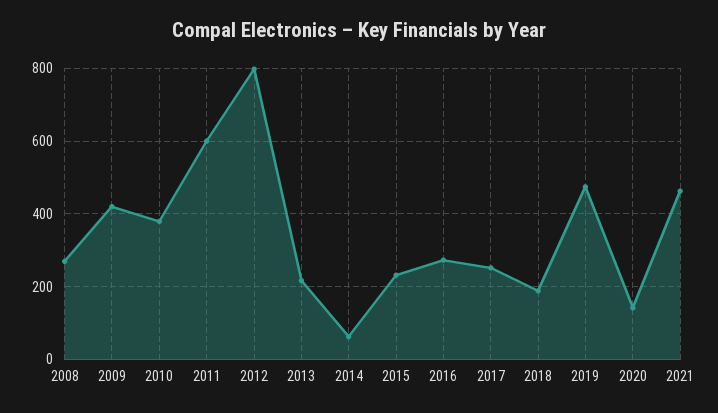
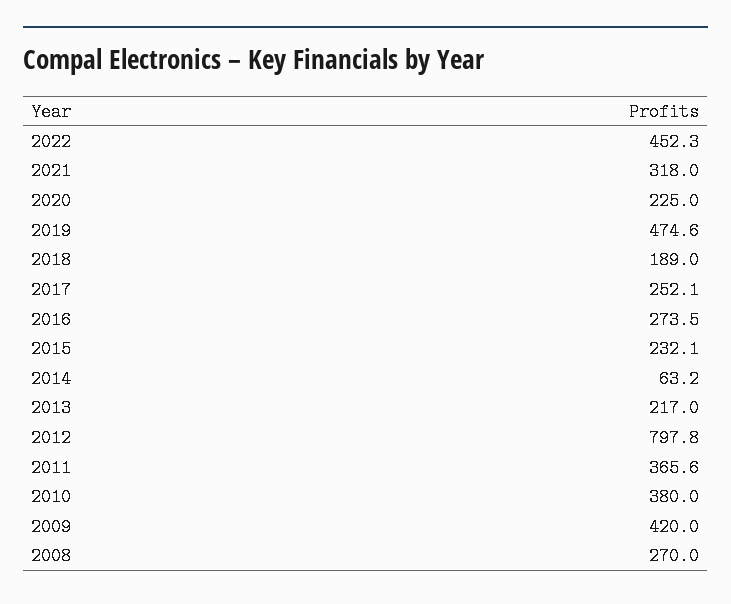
2011: 600 -> 365.6
2020: 140 -> 225
2021: 460 -> 318
2022: none -> 452.3

